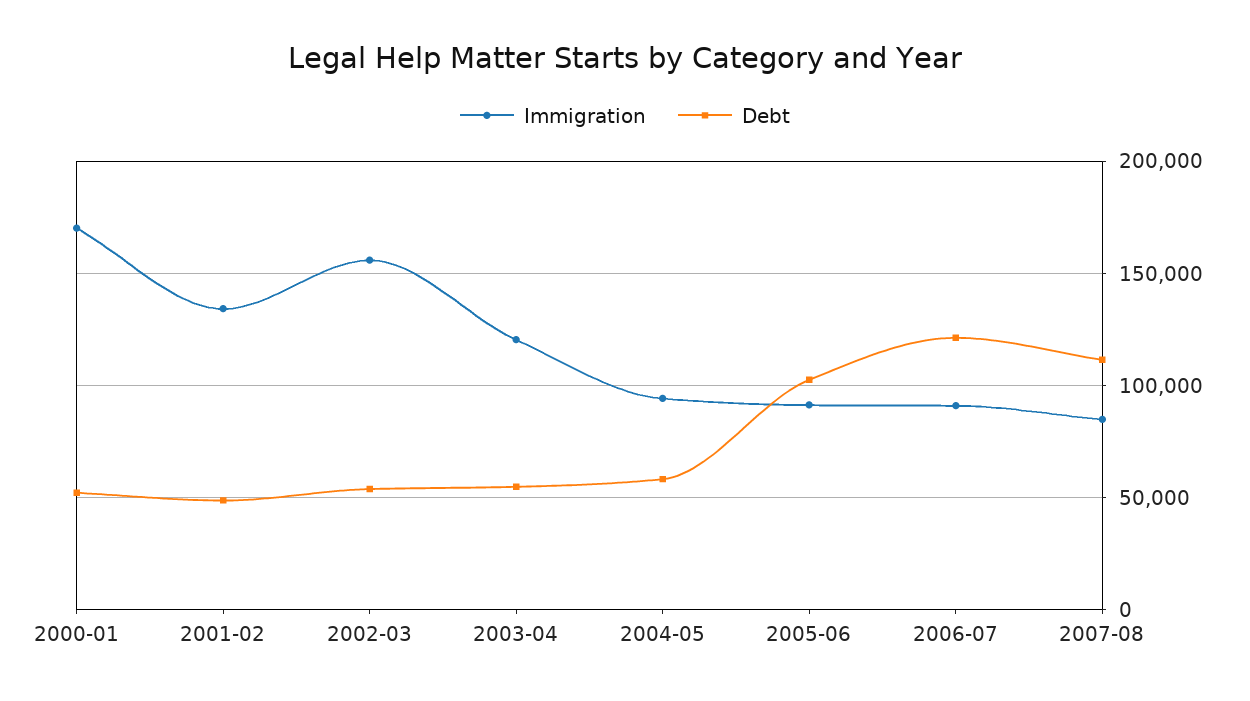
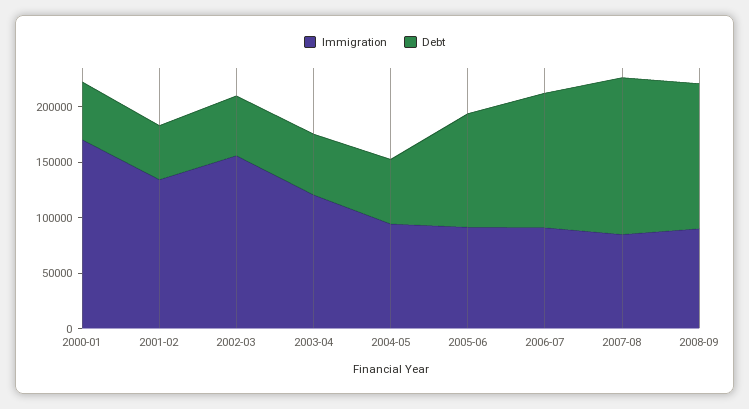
Debt, 2007-08: 110000 -> 140000
Immigration, 2008-09: none -> 90000
Debt, 2008-09: none -> 130000

